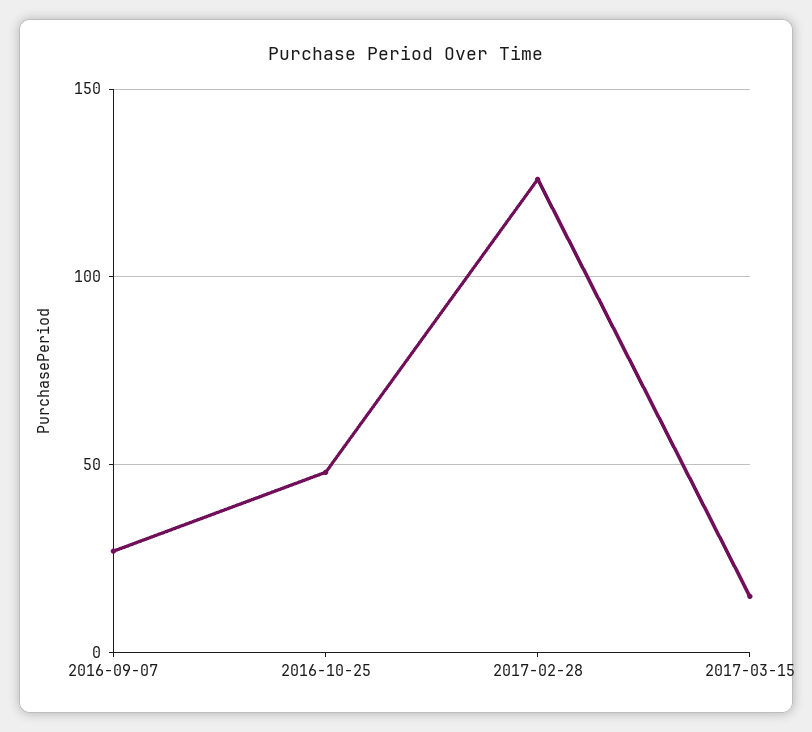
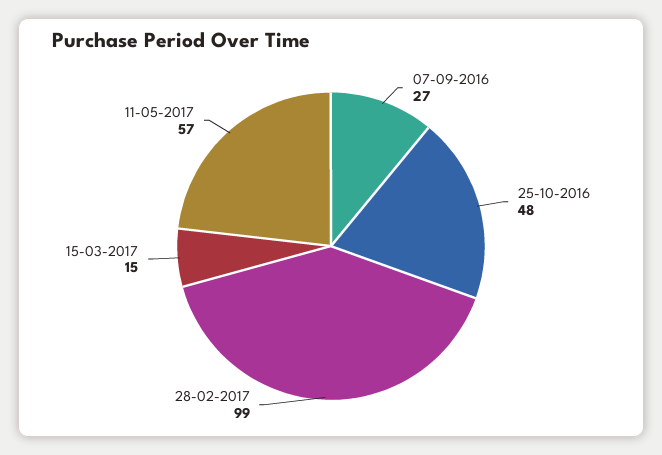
2017-02-28: 125 -> 99
11-05-2017: none -> 57

